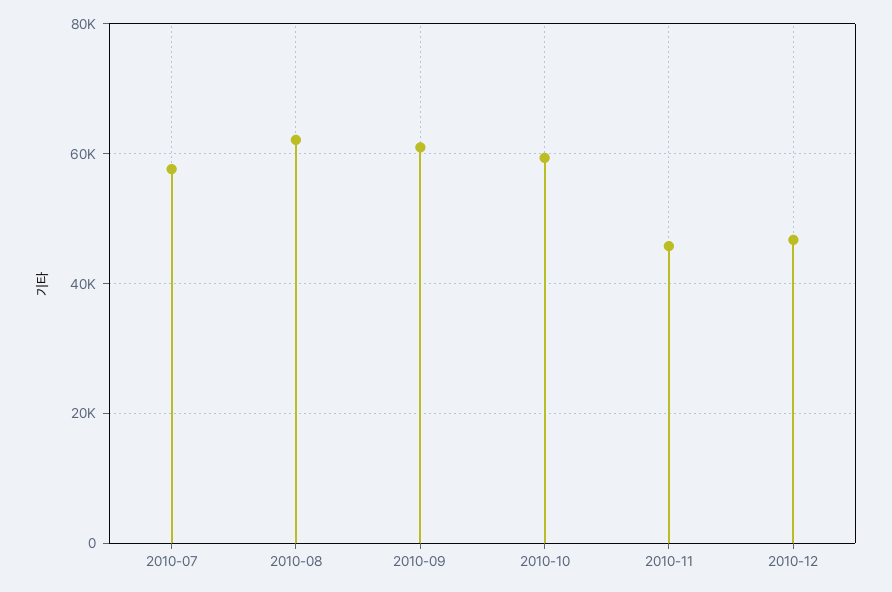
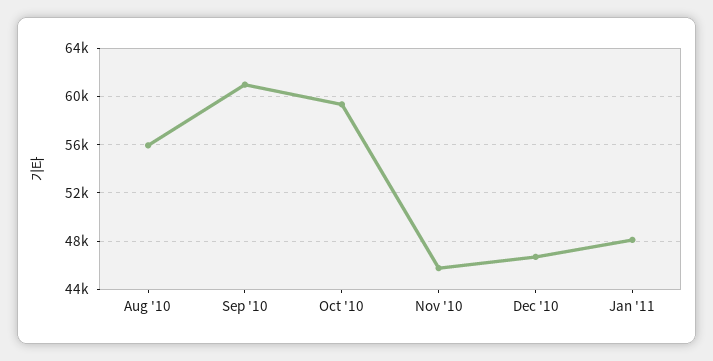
2010-07: 58000 -> none
2010-08: 62000 -> 56000
Jan '11: none -> 48000

